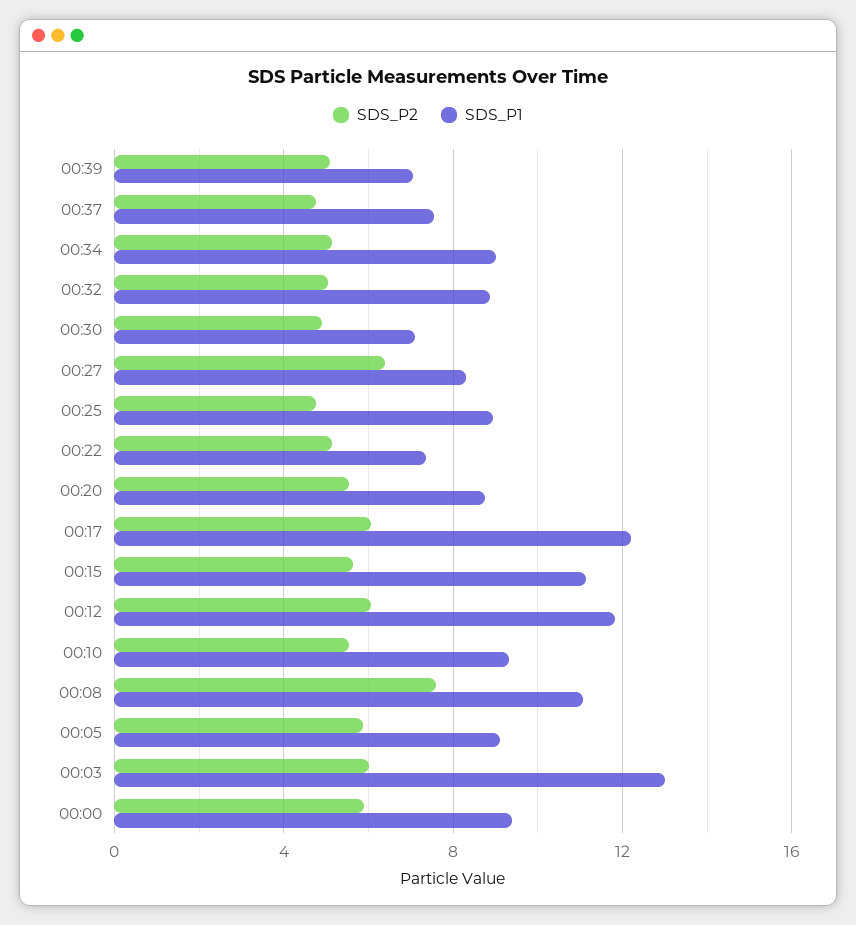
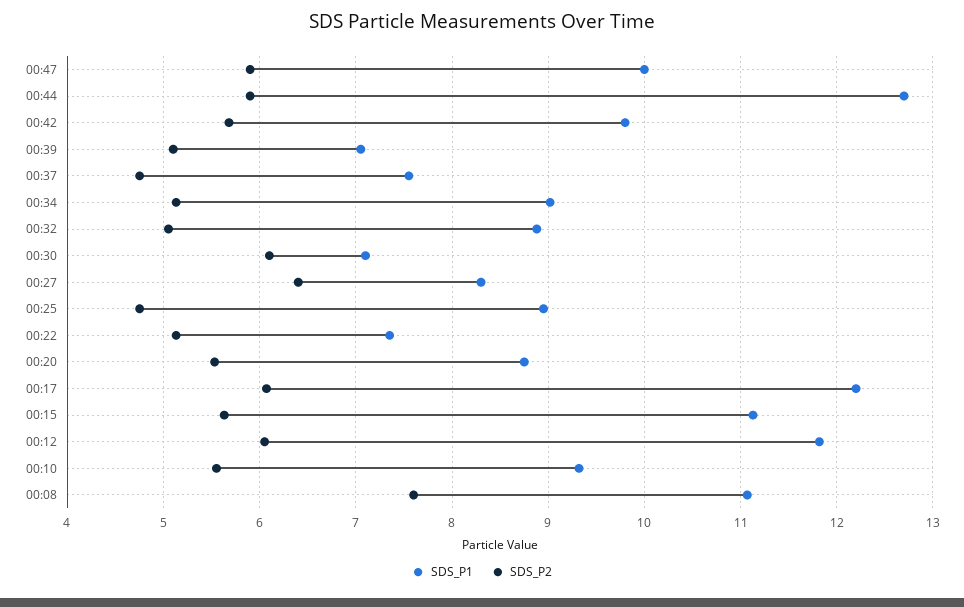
SDS_P2, 00:30: 5 -> 6.1
SDS_P2, 00:05: 6 -> none
SDS_P1, 00:05: 9 -> none
SDS_P2, 00:03: 6 -> none
SDS_P1, 00:03: 13 -> none
SDS_P2, 00:00: 6 -> none
SDS_P1, 00:00: 9.5 -> none
SDS_P1, 00:47: none -> 10
SDS_P2, 00:47: none -> 5.9
SDS_P1, 00:44: none -> 12.7
SDS_P2, 00:44: none -> 5.9
SDS_P1, 00:42: none -> 9.8
SDS_P2, 00:42: none -> 5.7

